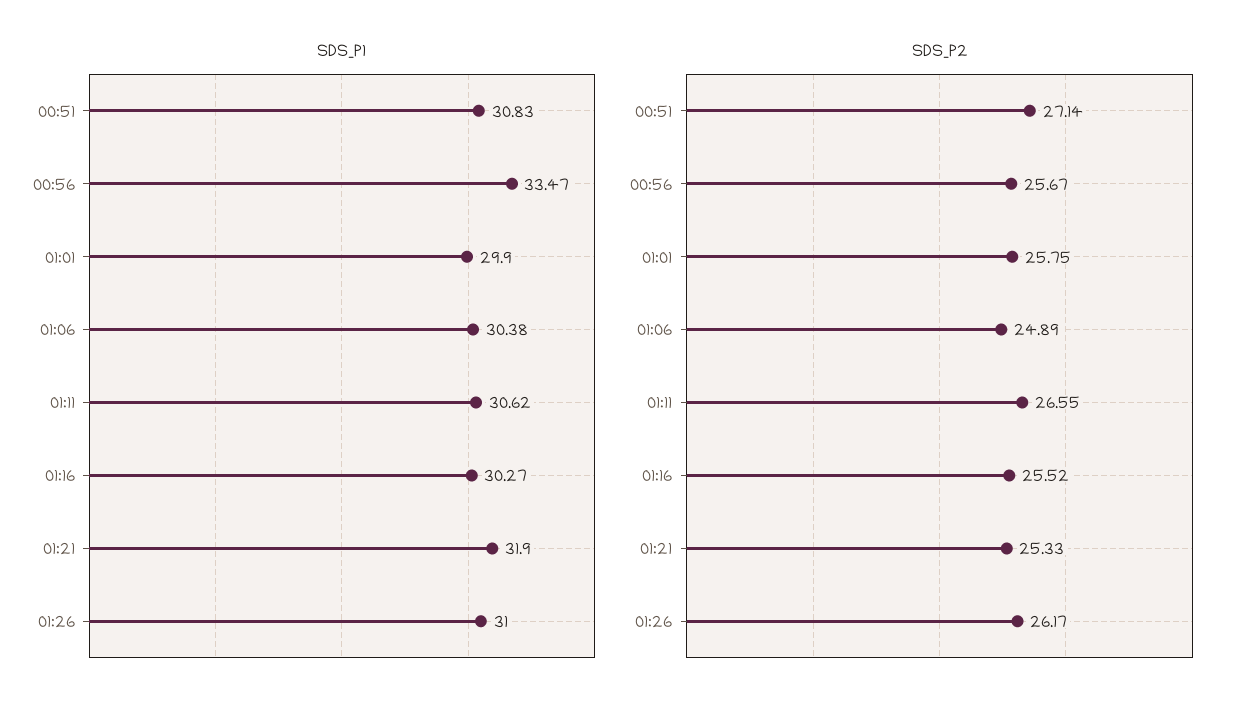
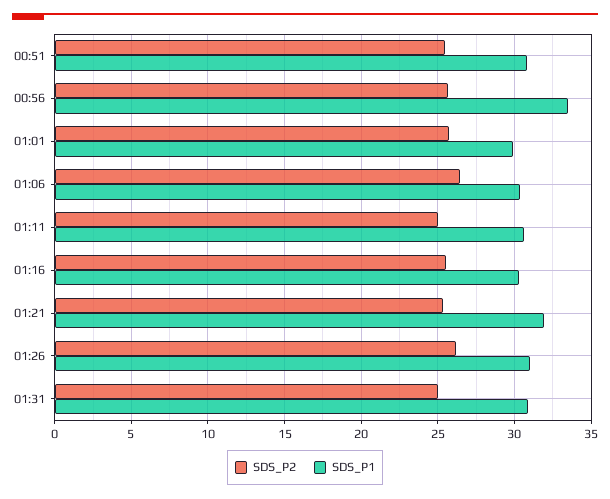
SDS_P2, 00:51: 27.14 -> 25.5
SDS_P2, 01:06: 24.89 -> 26.5
SDS_P2, 01:11: 26.55 -> 25
SDS_P2, 01:31: none -> 25
SDS_P1, 01:31: none -> 31

